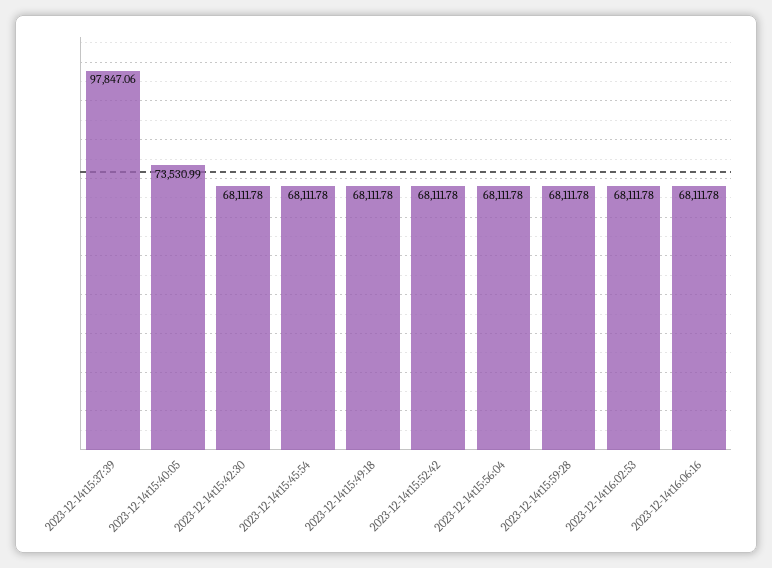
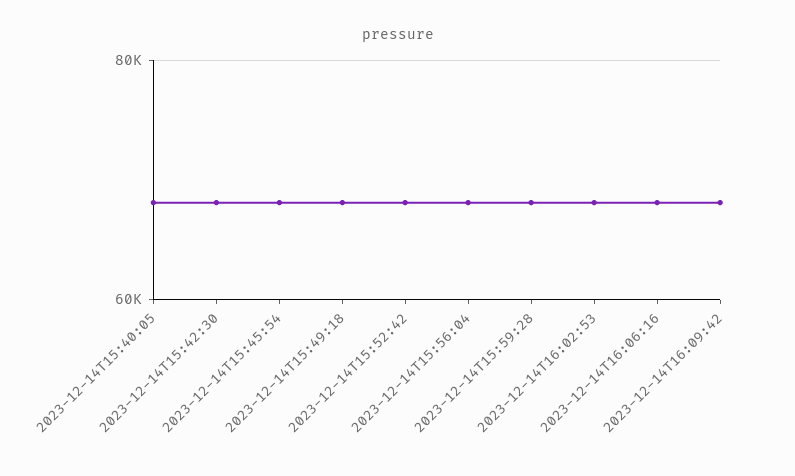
2023-12-14t15:37:39: 97847.06 -> none
2023-12-14t15:40:05: 73530.99 -> 68000
2023-12-14T16:09:42: none -> 68000

